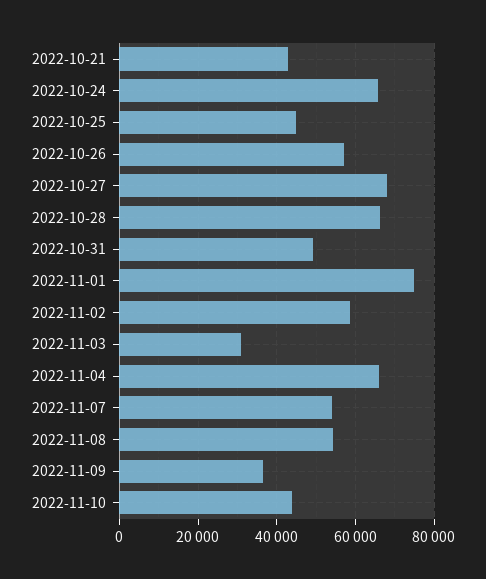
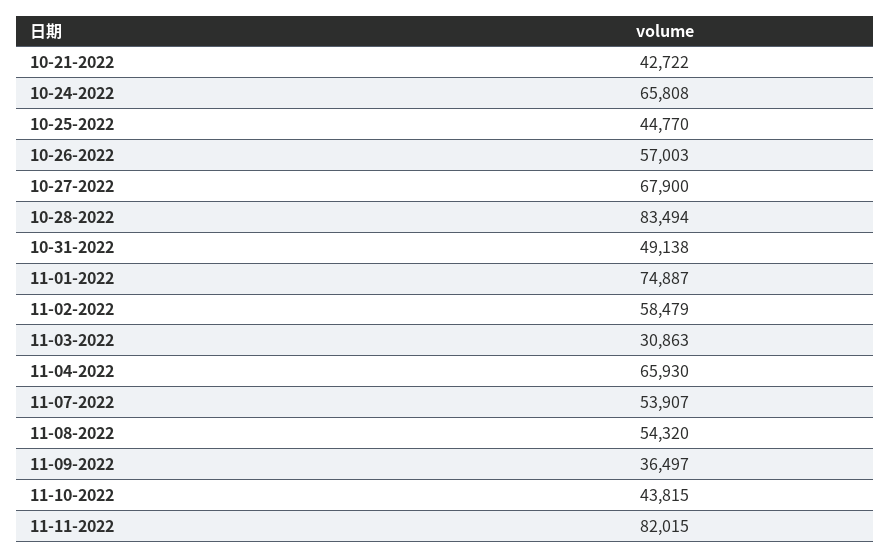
2022-10-28: 66000 -> 83494
11-11-2022: none -> 82015

